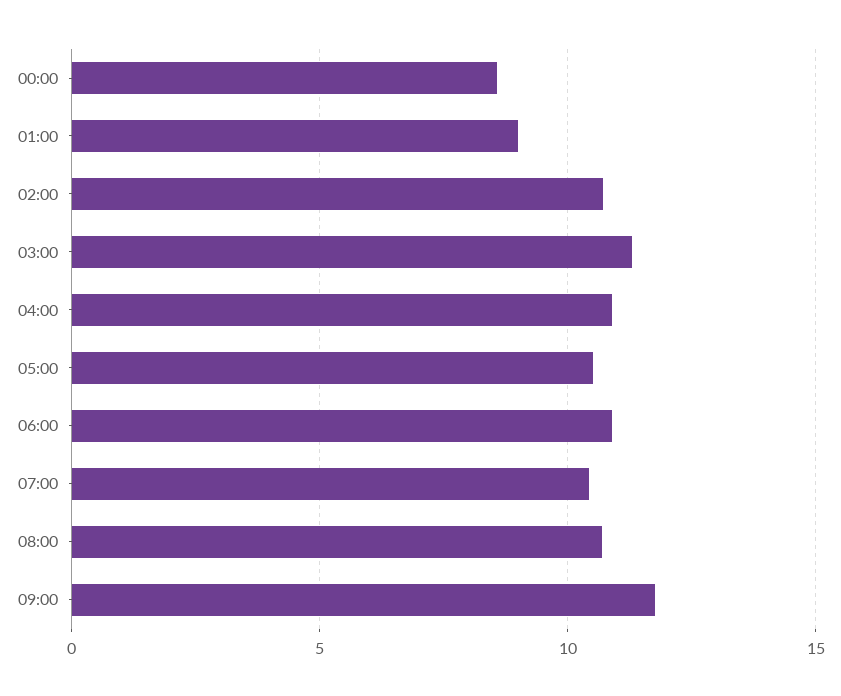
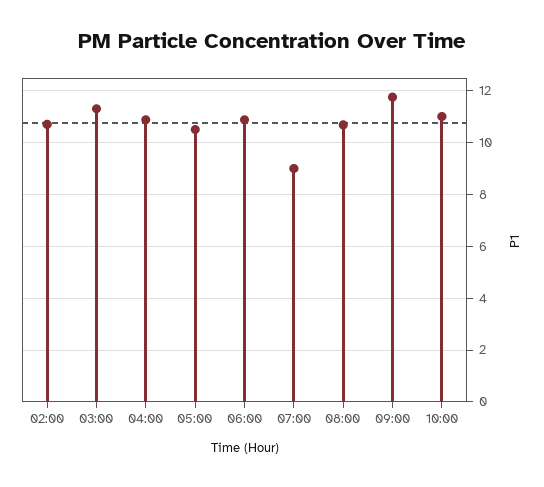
00:00: 8.5 -> none
01:00: 9 -> none
07:00: 10.5 -> 9
10:00: none -> 11

